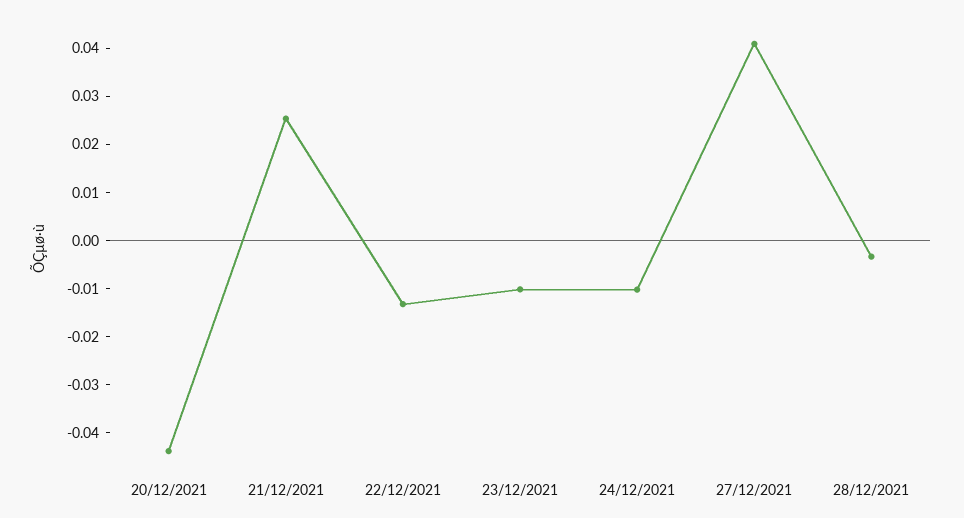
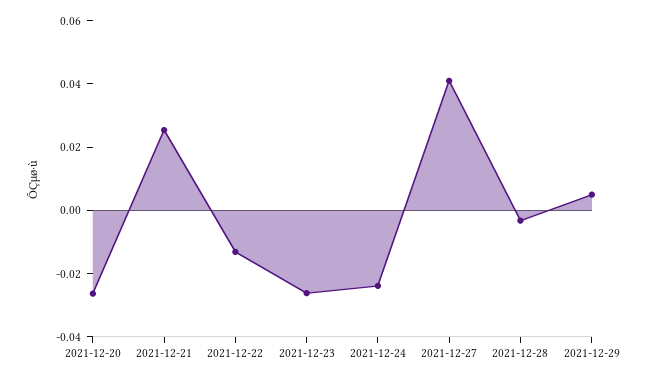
20/12/2021: -0.044 -> -0.025
23/12/2021: -0.01 -> -0.025
24/12/2021: -0.01 -> -0.025
2021-12-29: none -> 0.005

